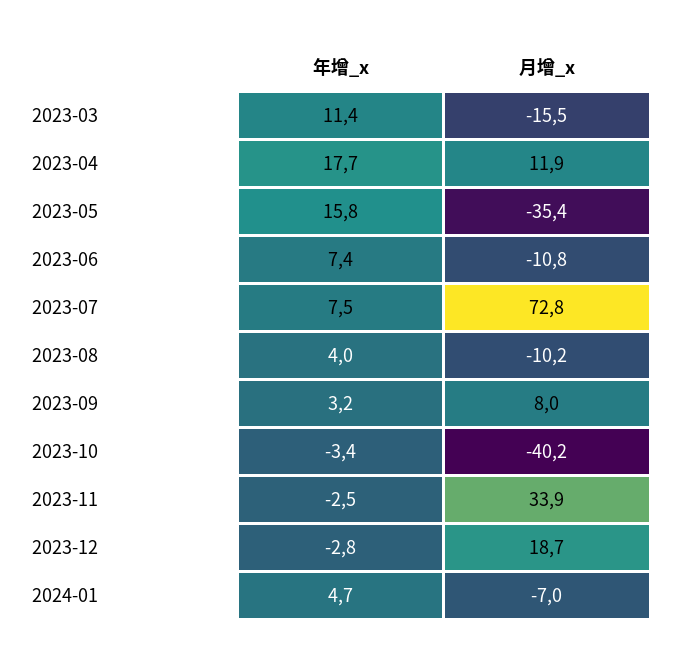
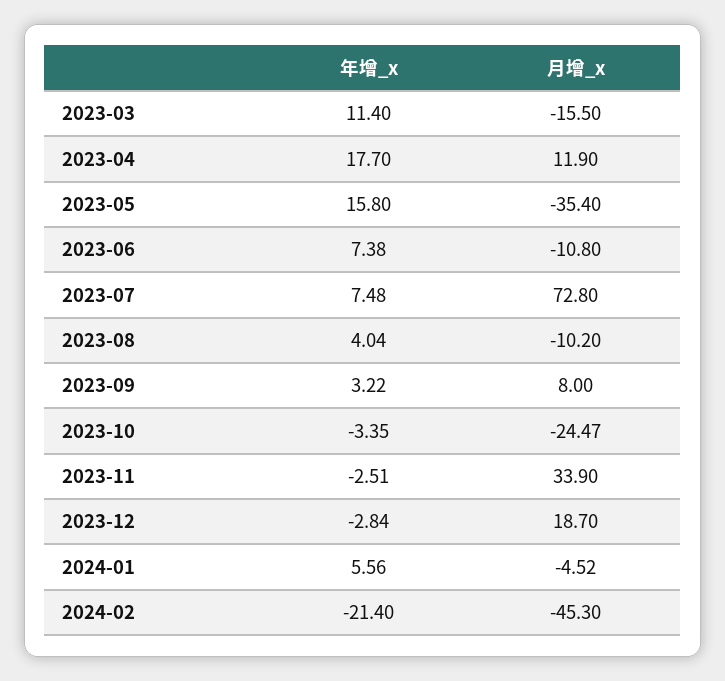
月增_x, 2023-10: -40.2 -> -24.47
年增_x, 2024-01: 4.7 -> 5.56
月增_x, 2024-01: -7 -> -4.52
年增_x, 2024-02: none -> -21.4
月增_x, 2024-02: none -> -45.3

